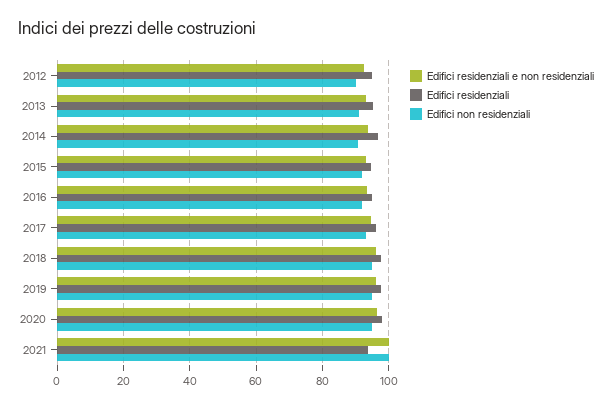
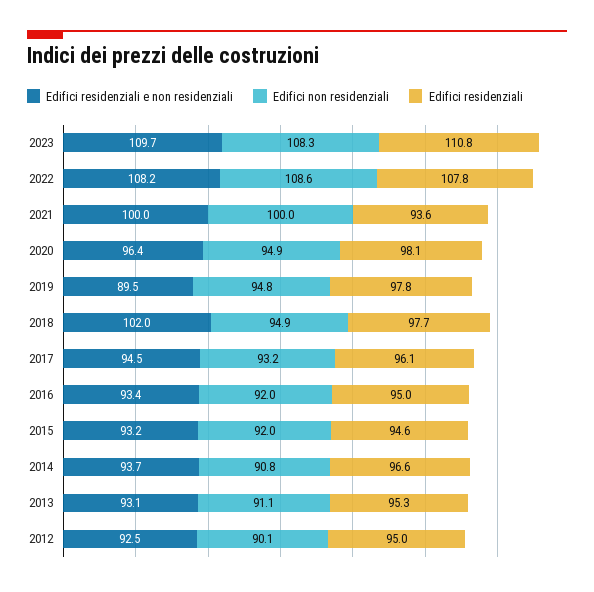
Edifici residenziali e non residenziali, 2018: 96 -> 102
Edifici residenziali e non residenziali, 2019: 96 -> 89.5
Edifici residenziali e non residenziali, 2023: none -> 109.7
Edifici non residenziali, 2023: none -> 108.3
Edifici residenziali, 2023: none -> 110.8
Edifici residenziali e non residenziali, 2022: none -> 108.2
Edifici non residenziali, 2022: none -> 108.6
Edifici residenziali, 2022: none -> 107.8

